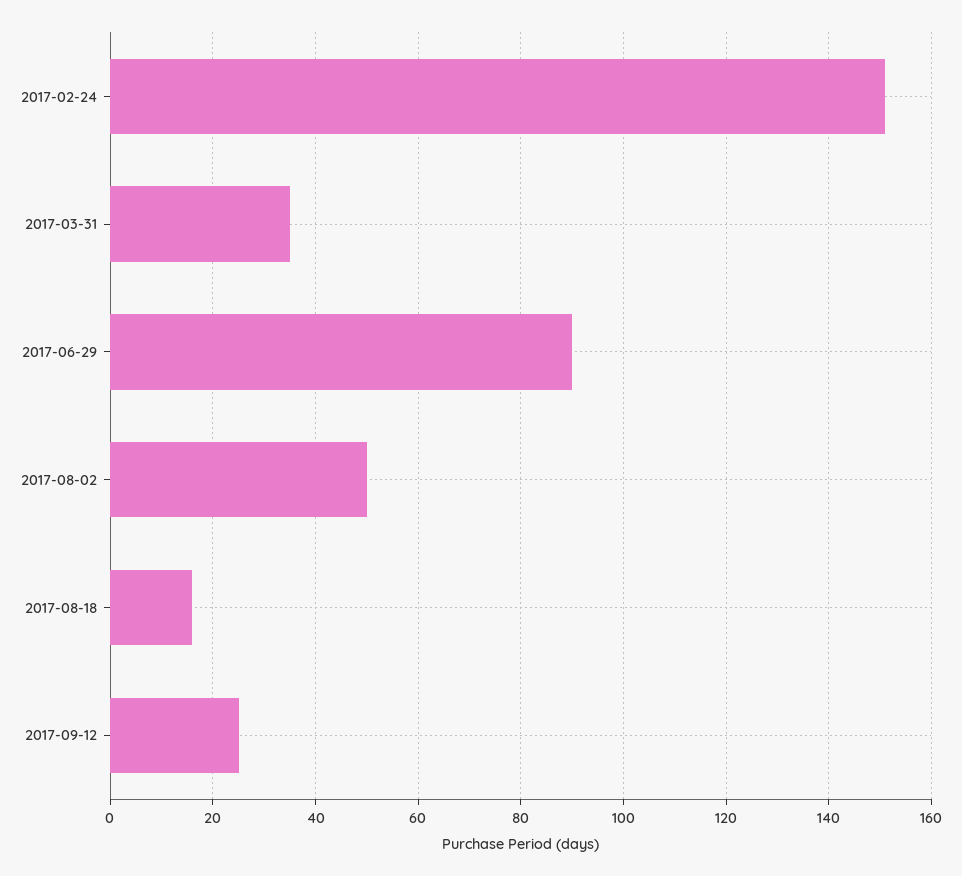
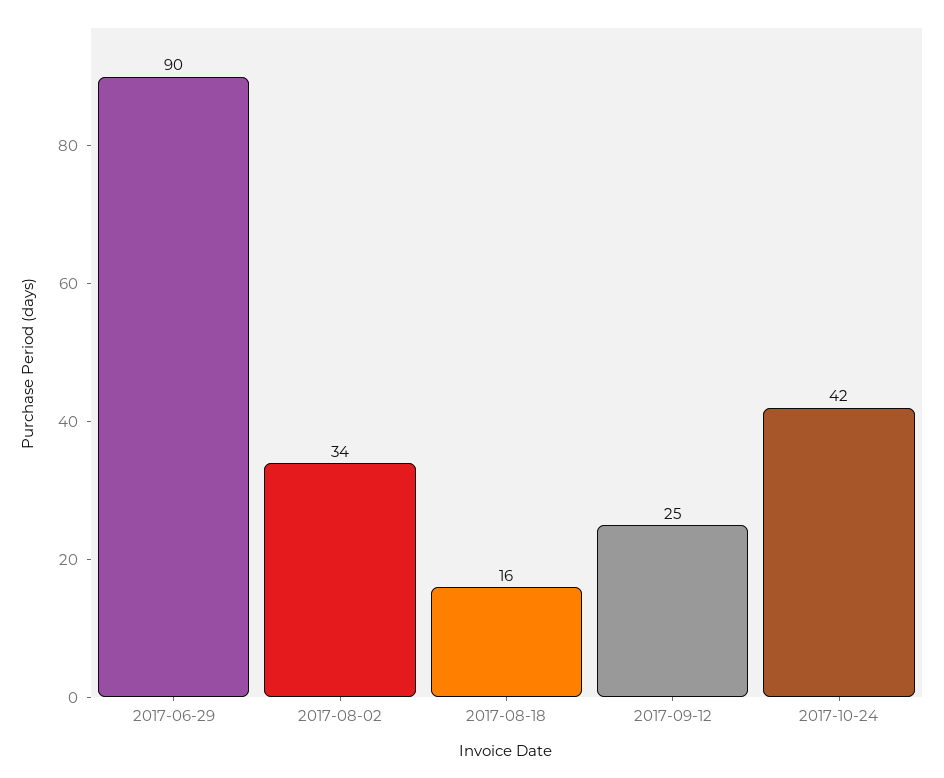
2017-02-24: 150 -> none
2017-03-31: 35 -> none
2017-08-02: 50 -> 34
2017-10-24: none -> 42

